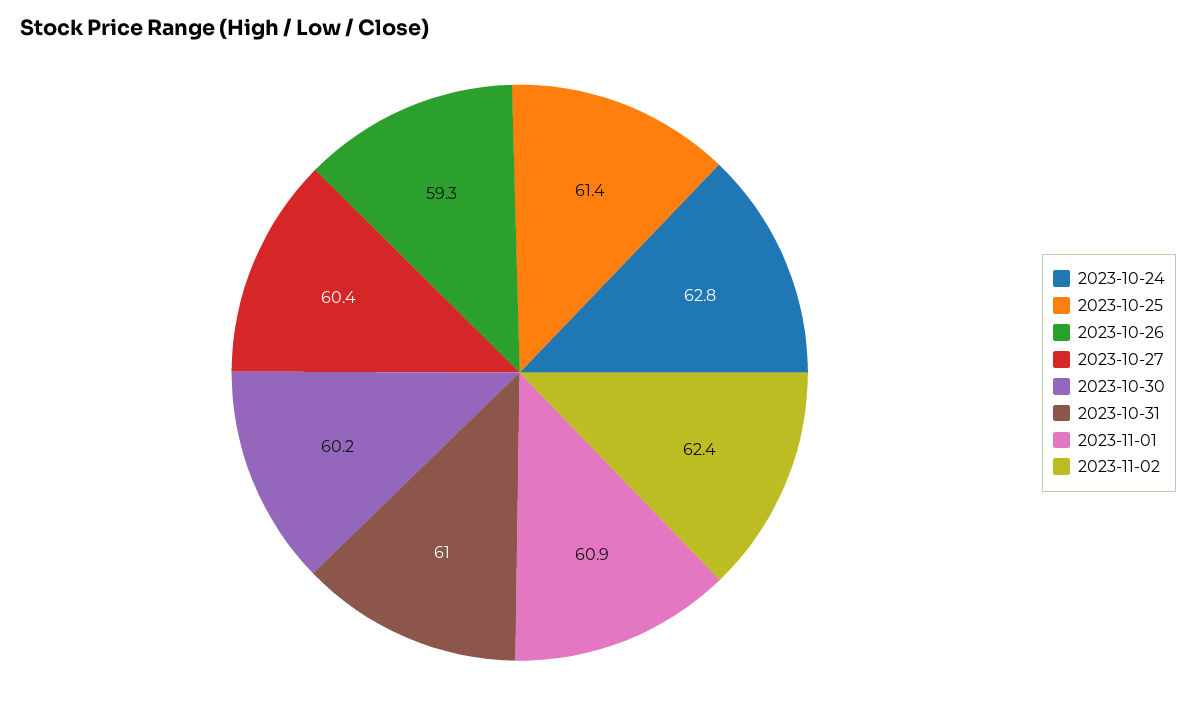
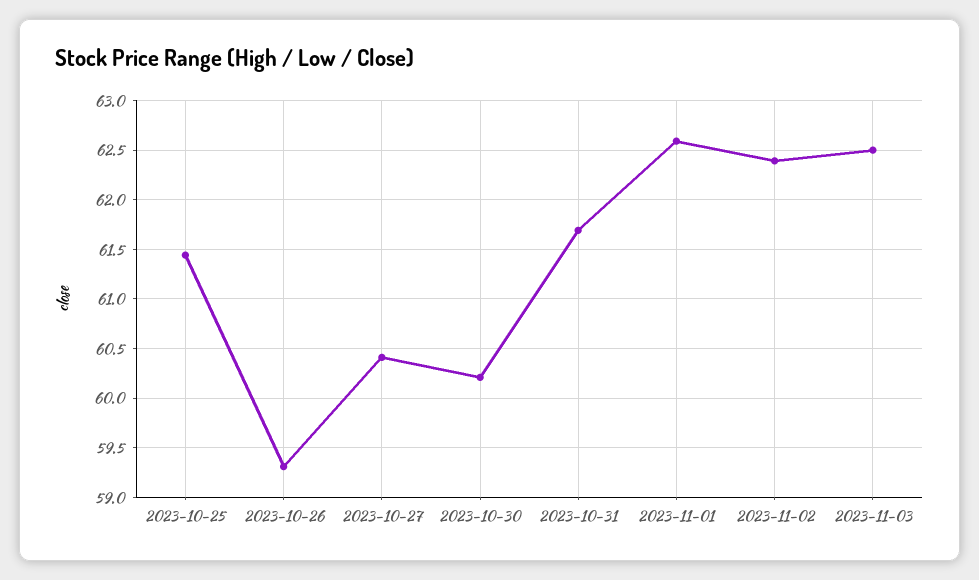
2023-10-24: 62.8 -> none
2023-10-31: 61 -> 61.7
2023-11-01: 60.9 -> 62.6
2023-11-03: none -> 62.5

